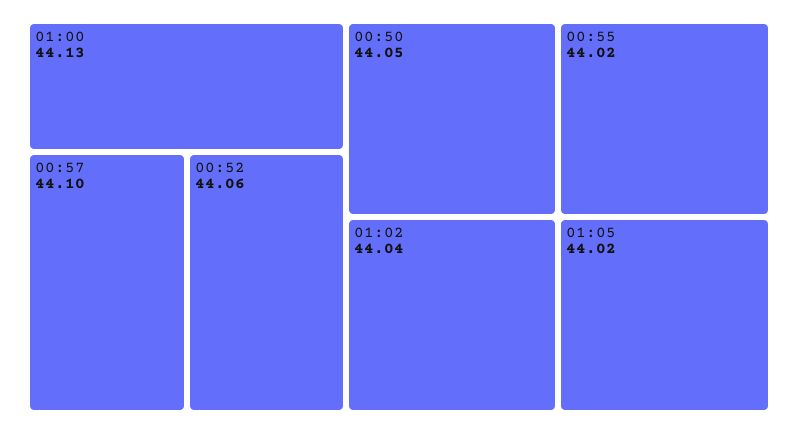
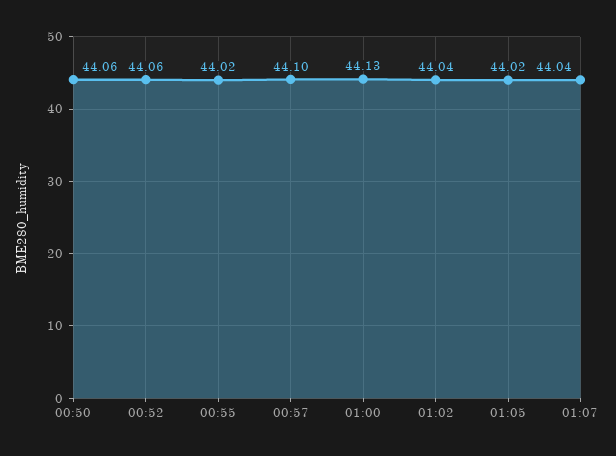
00:50: 44.05 -> 44.06
01:07: none -> 44.04

